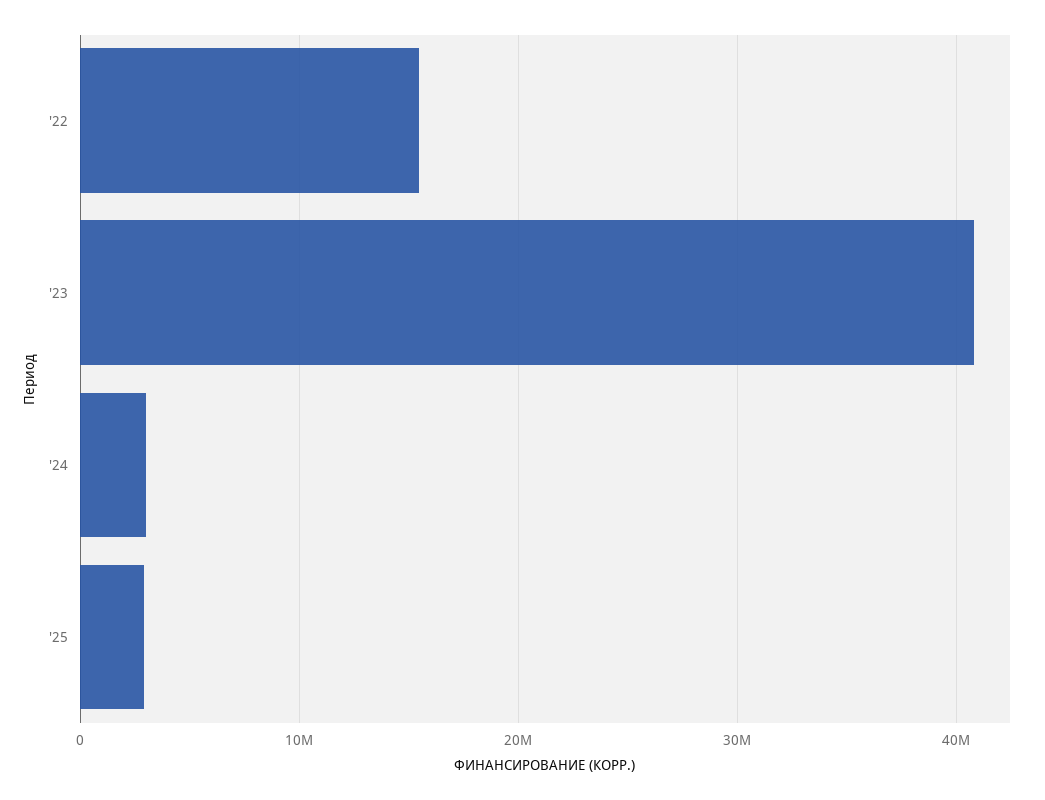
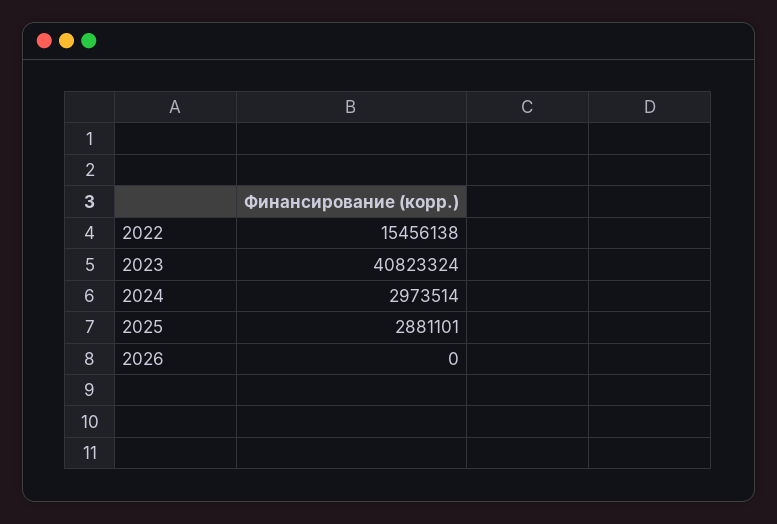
2026: none -> 0

